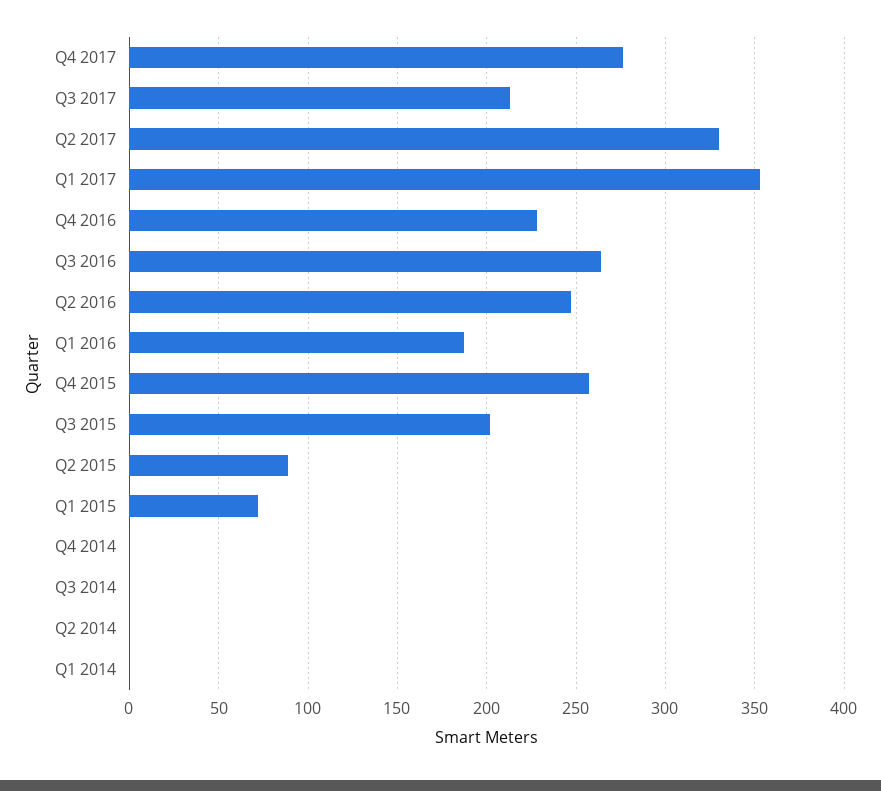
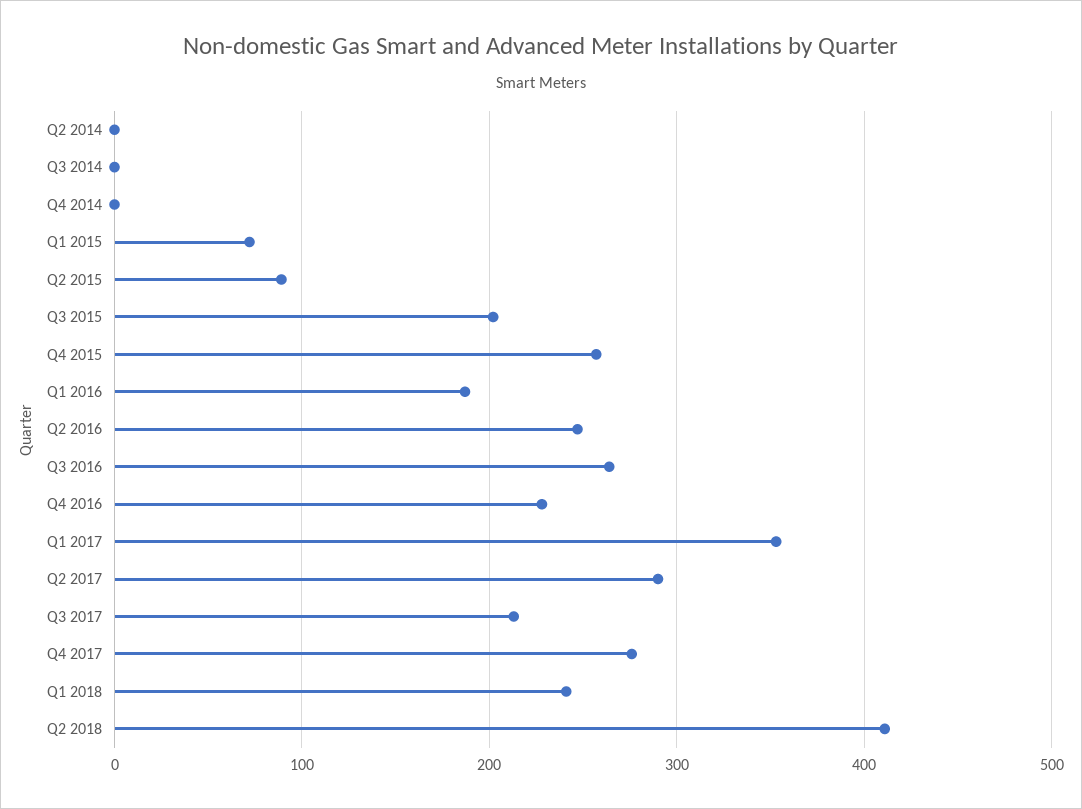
Q2 2017: 330 -> 290
Q1 2014: 0 -> none
Q1 2018: none -> 240
Q2 2018: none -> 410

